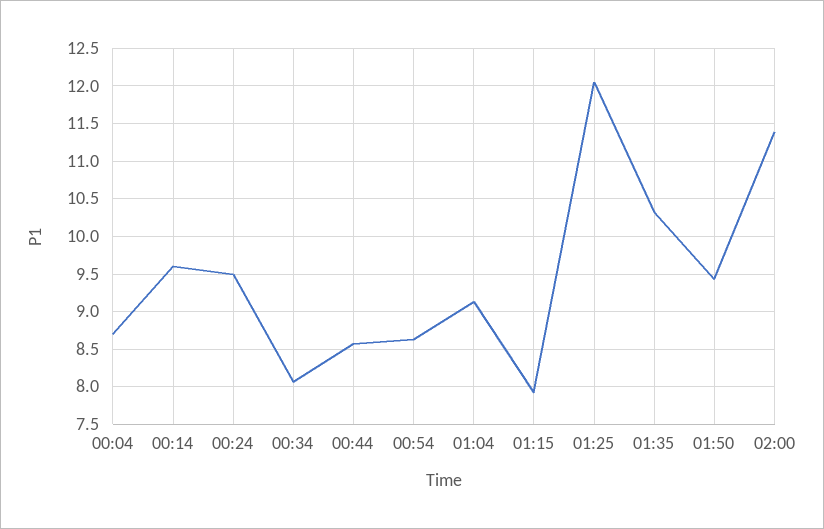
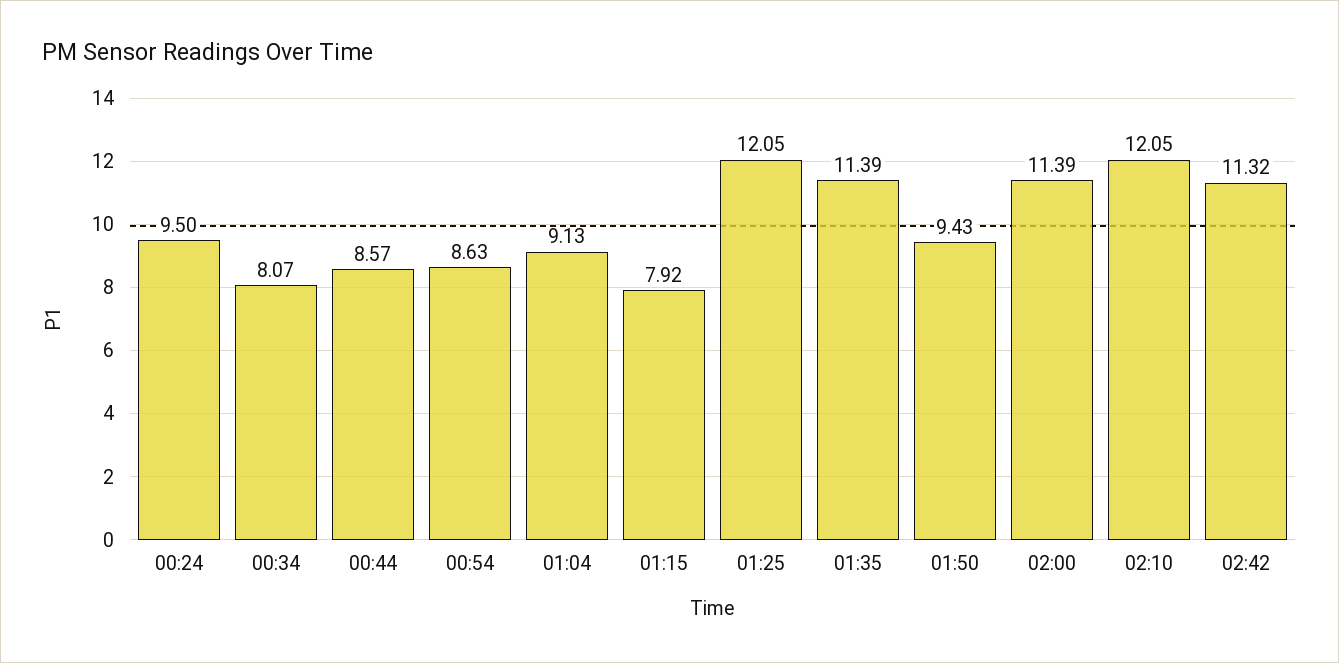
00:04: 8.7 -> none
00:14: 9.6 -> none
01:35: 10.3 -> 11.39
02:10: none -> 12.05
02:42: none -> 11.32

